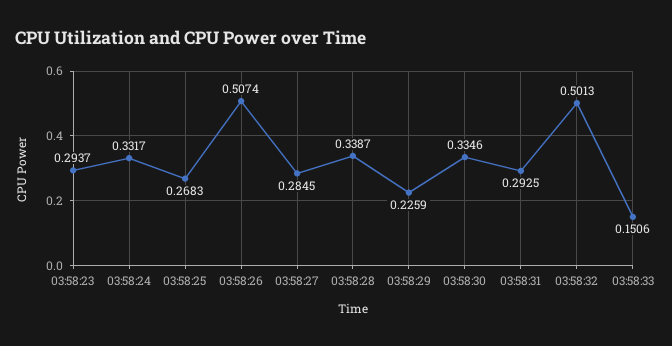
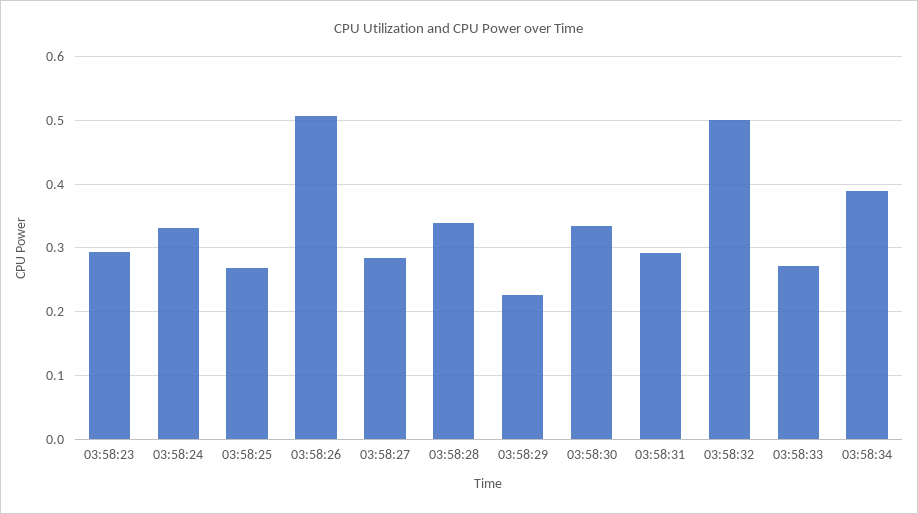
03:58:33: 0.1506 -> 0.27
03:58:34: none -> 0.39

